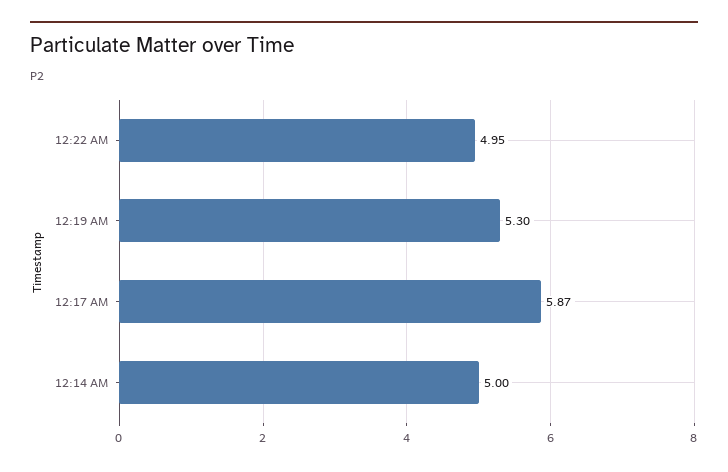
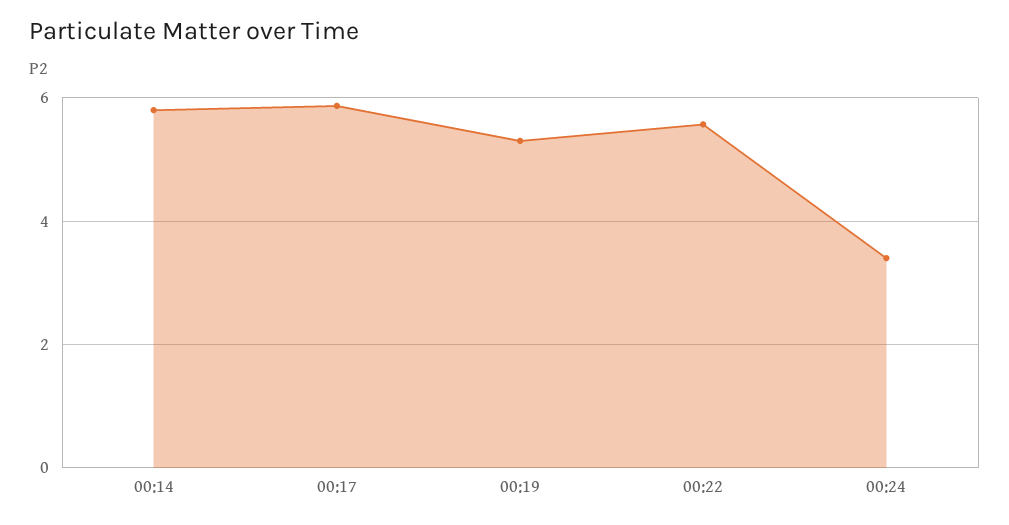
12:22 AM: 4.95 -> 5.6
12:14 AM: 5 -> 5.8
00:24: none -> 3.4

